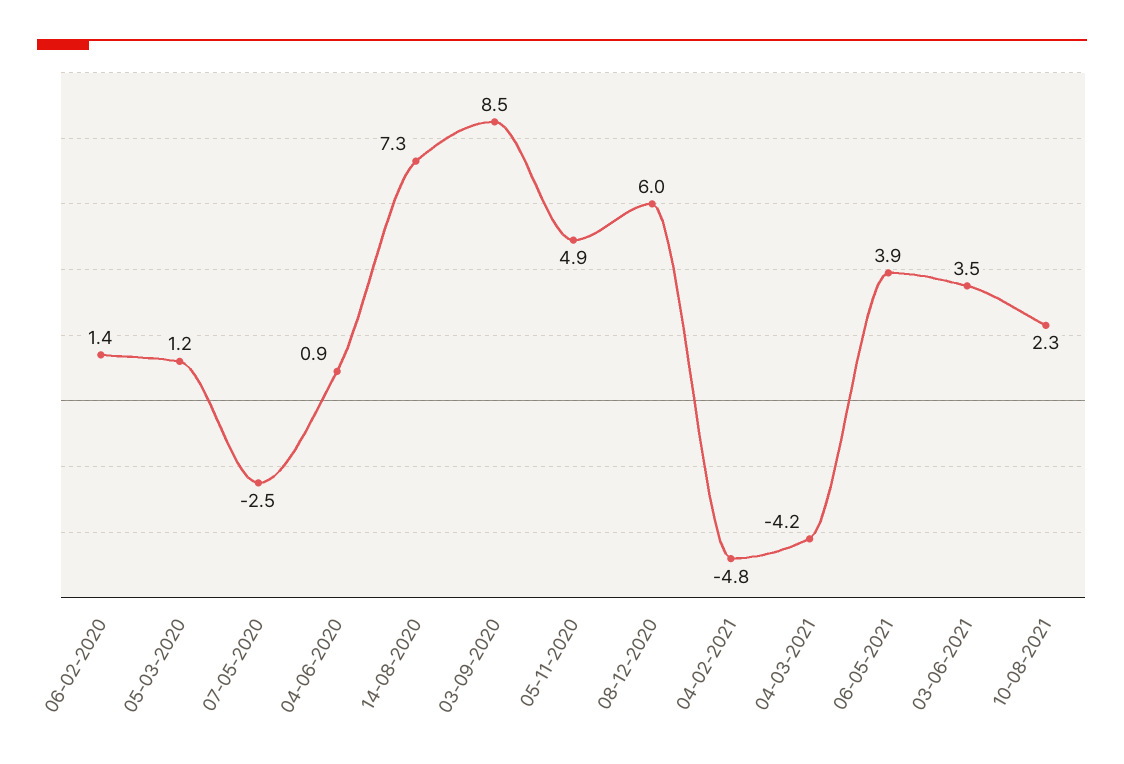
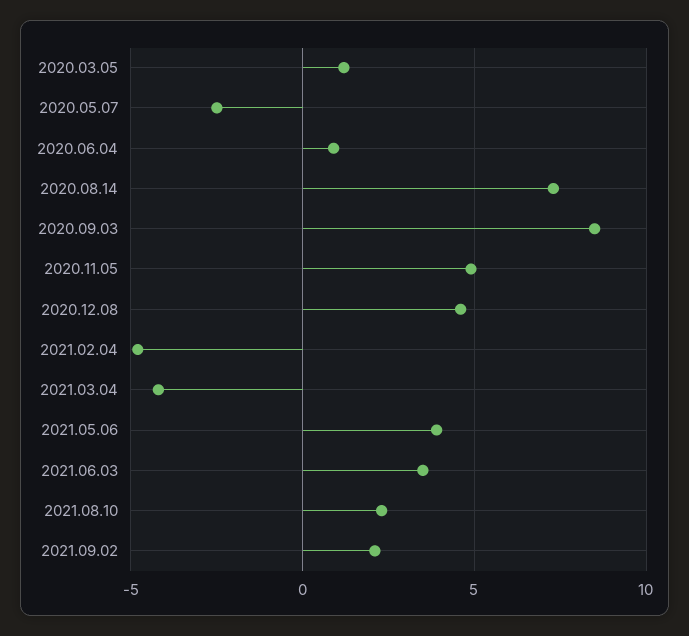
06-02-2020: 1.4 -> none
08-12-2020: 6 -> 4.5
2021.09.02: none -> 2

